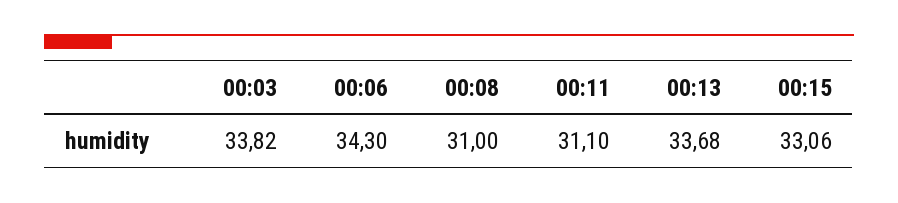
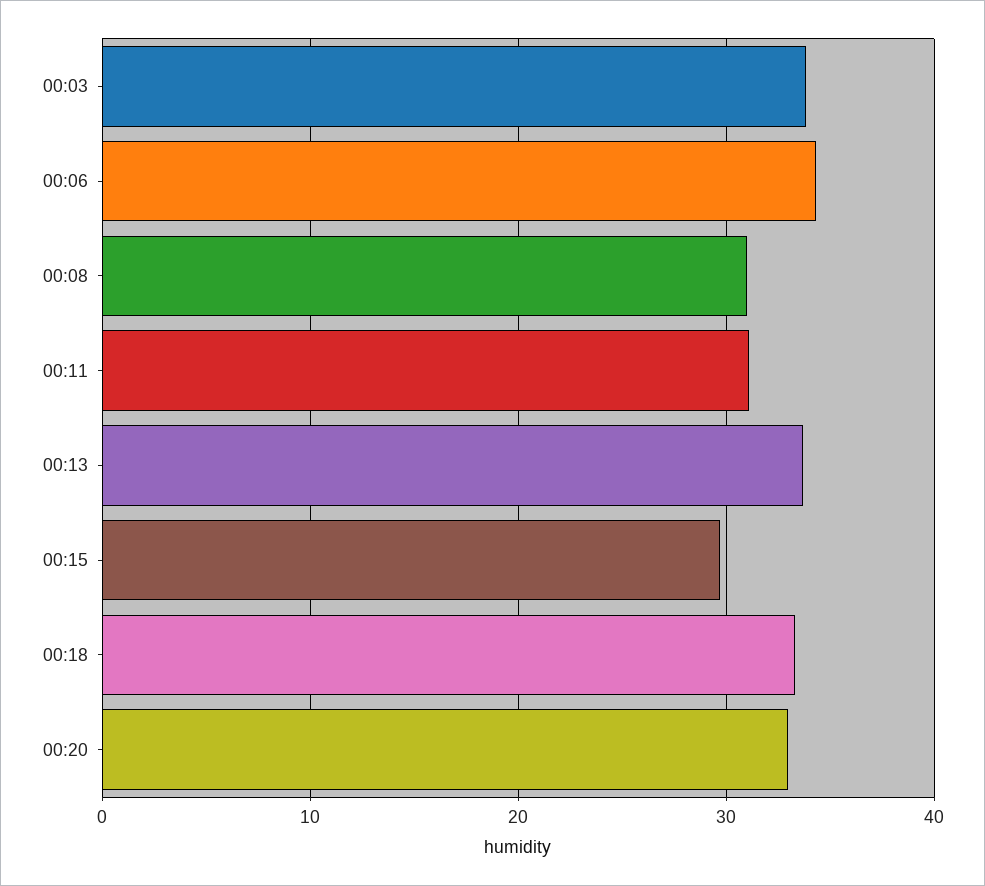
00:15: 33.06 -> 30
00:18: none -> 33
00:20: none -> 33

